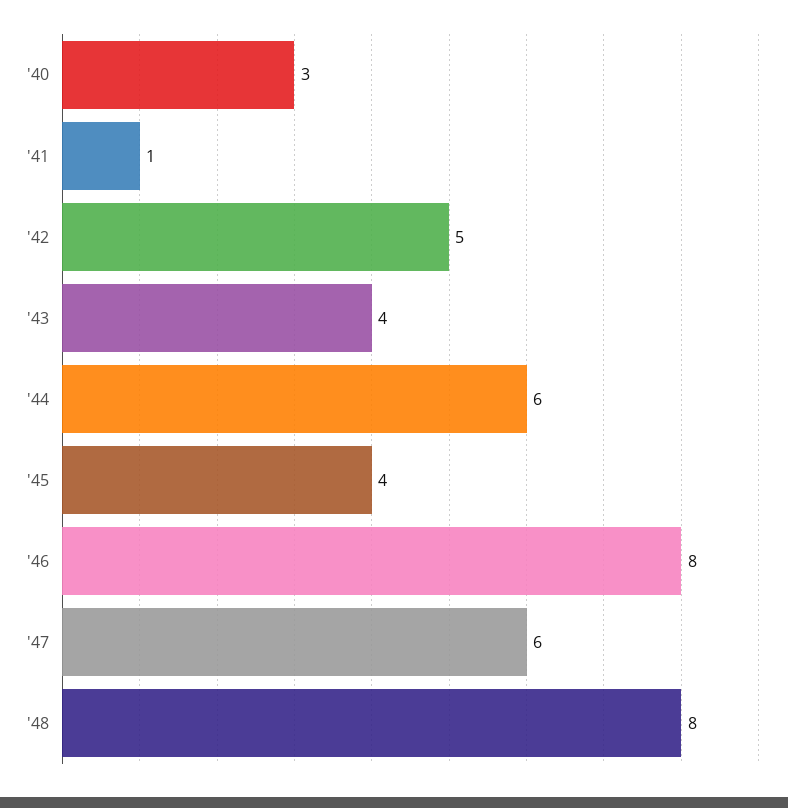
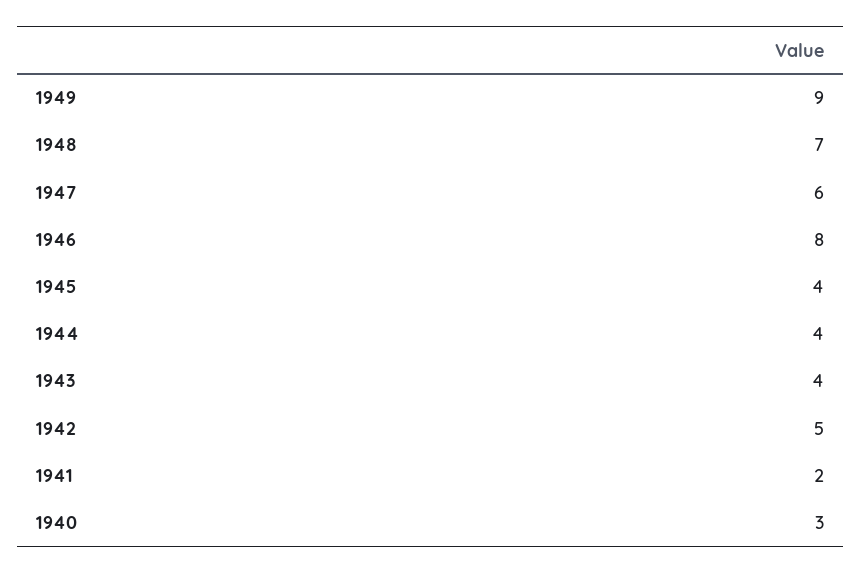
'41: 1 -> 2
'44: 6 -> 4
'48: 8 -> 7
1949: none -> 9

